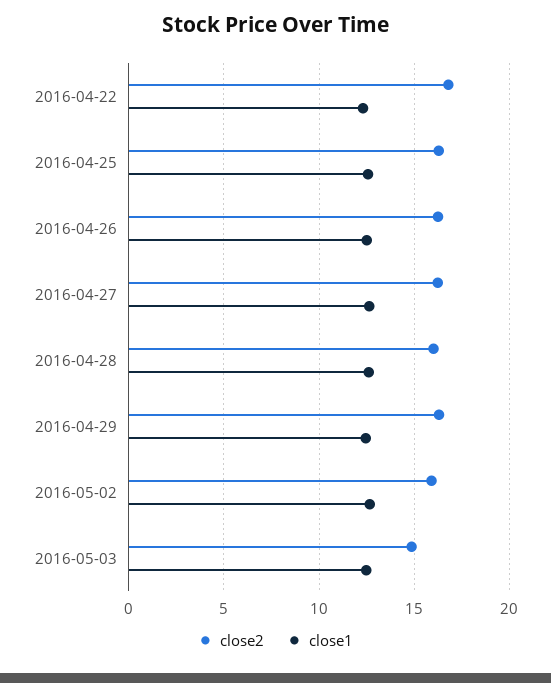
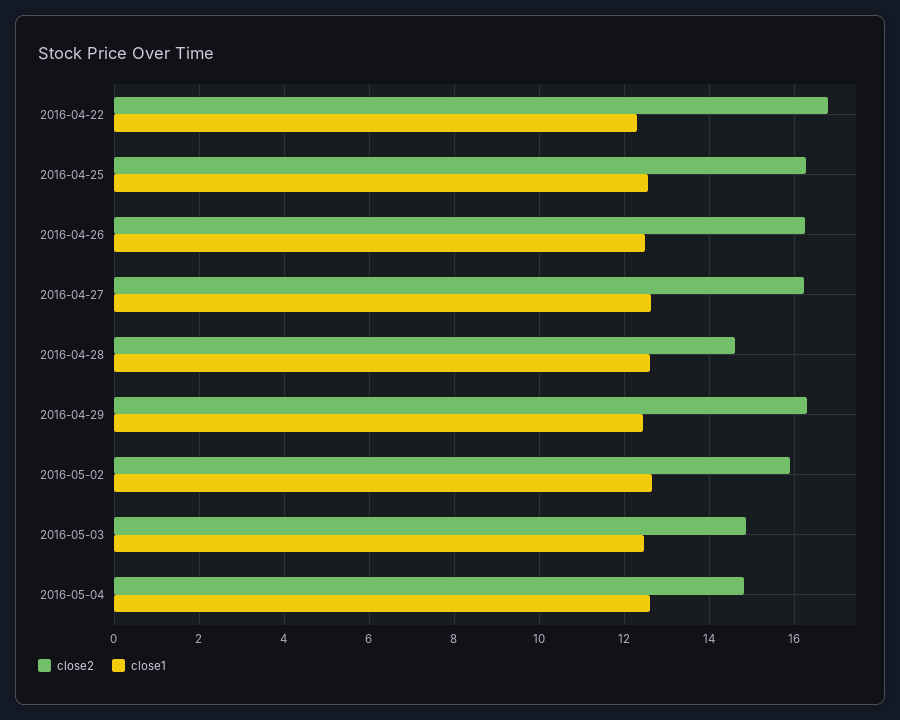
close2, 2016-04-28: 16 -> 14.6
close2, 2016-05-04: none -> 14.8
close1, 2016-05-04: none -> 12.6

